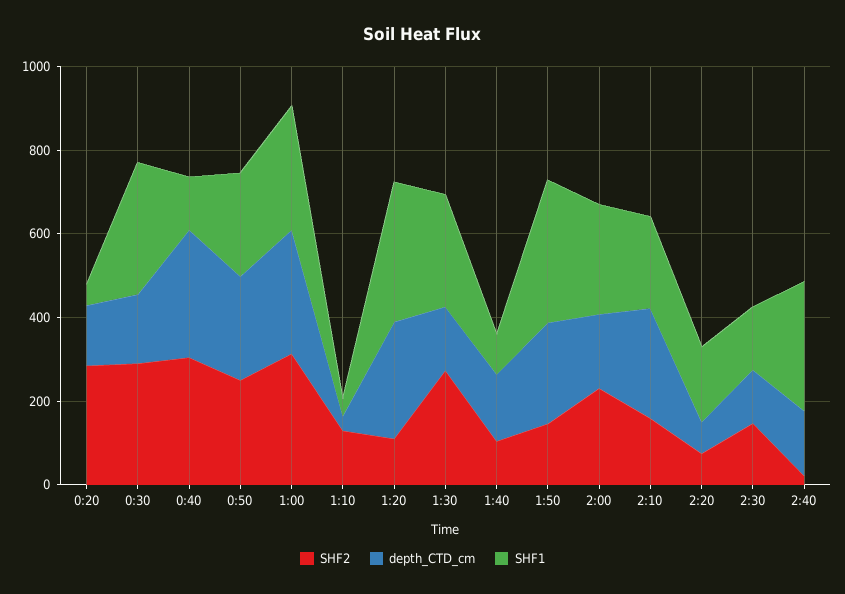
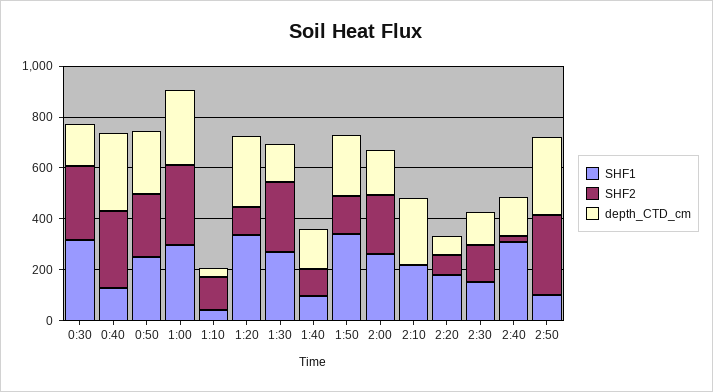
SHF2, 0:20: 300 -> none
depth_CTD_cm, 0:20: 150 -> none
SHF1, 0:20: 50 -> none
SHF2, 2:10: 150 -> 0
SHF1, 2:50: none -> 100
SHF2, 2:50: none -> 300
depth_CTD_cm, 2:50: none -> 300

